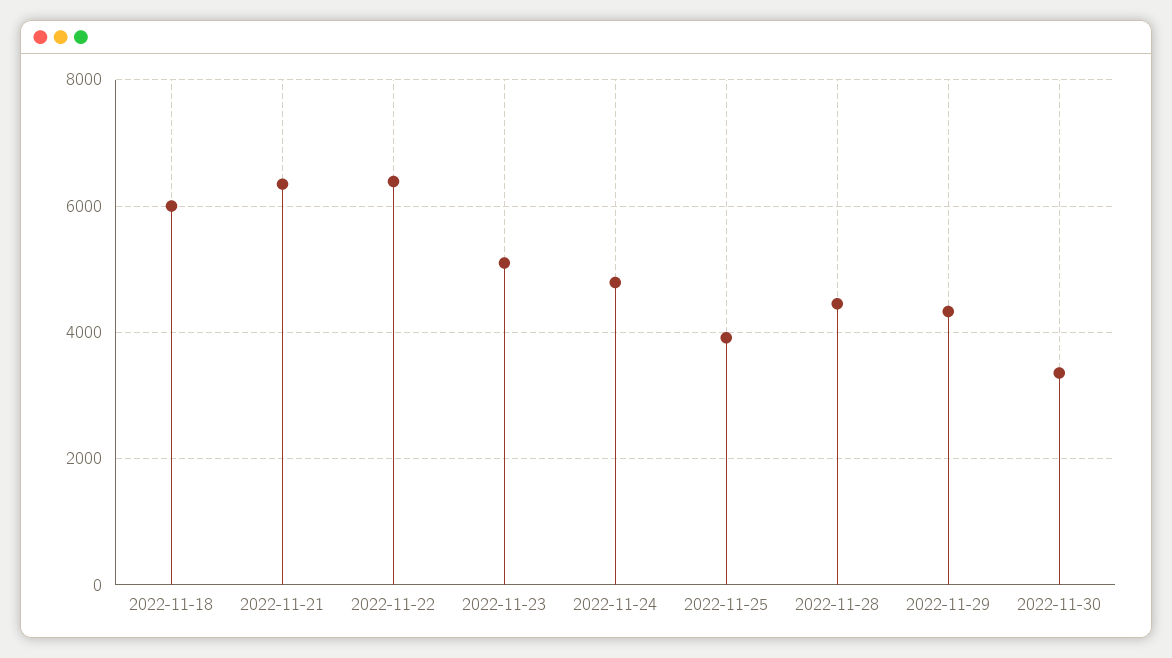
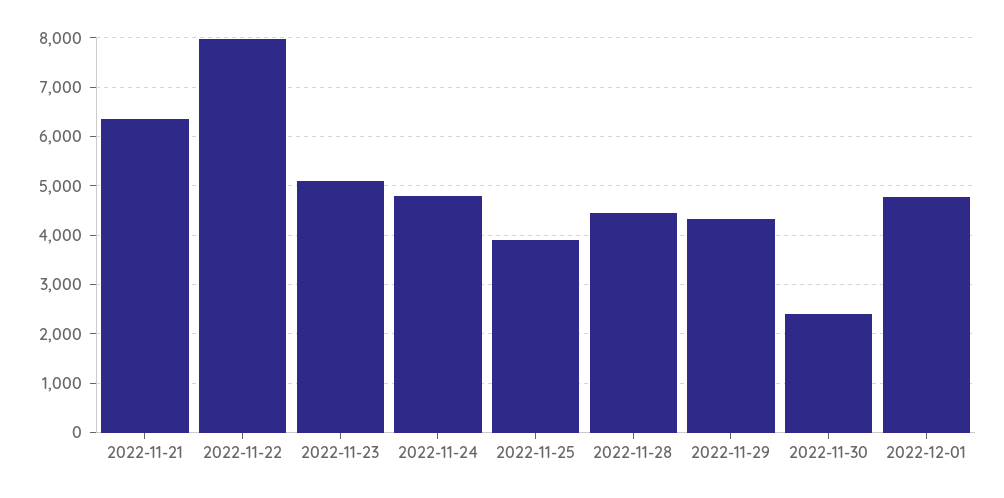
2022-11-18: 6000 -> none
2022-11-22: 6400 -> 8000
2022-11-30: 3400 -> 2400
2022-12-01: none -> 4800

